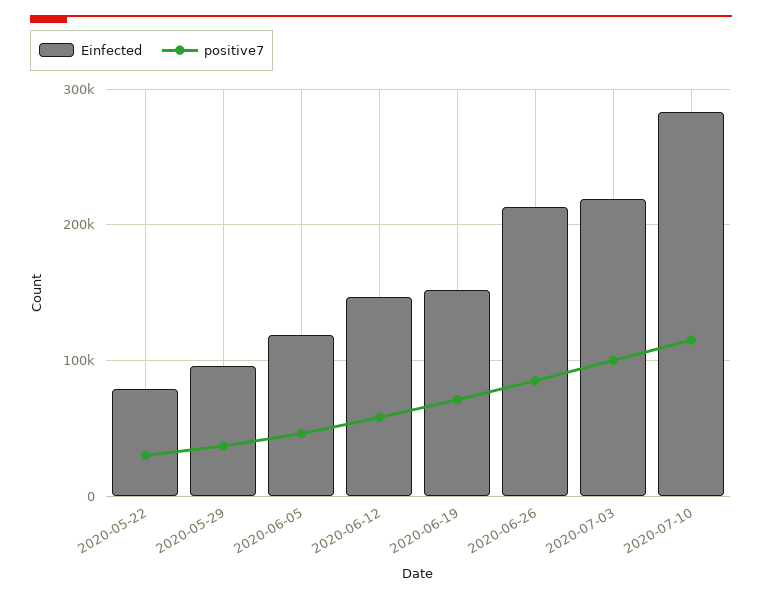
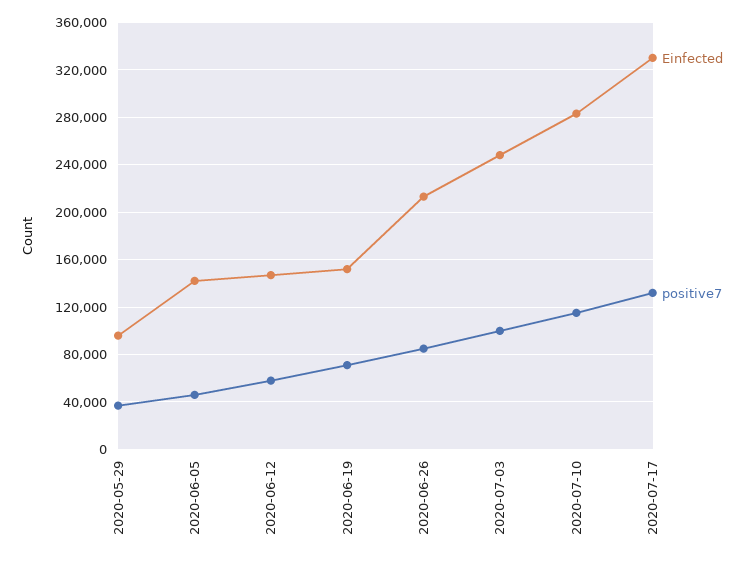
Einfected, 2020-05-22: 80000 -> none
positive7, 2020-05-22: 30000 -> none
Einfected, 2020-06-05: 120000 -> 140000
Einfected, 2020-07-03: 220000 -> 250000
Einfected, 2020-07-17: none -> 330000
positive7, 2020-07-17: none -> 130000

